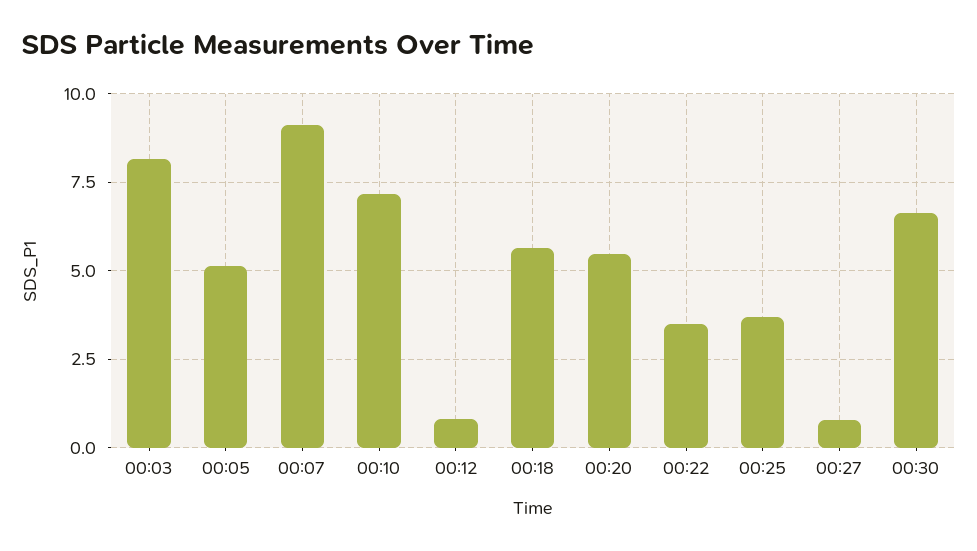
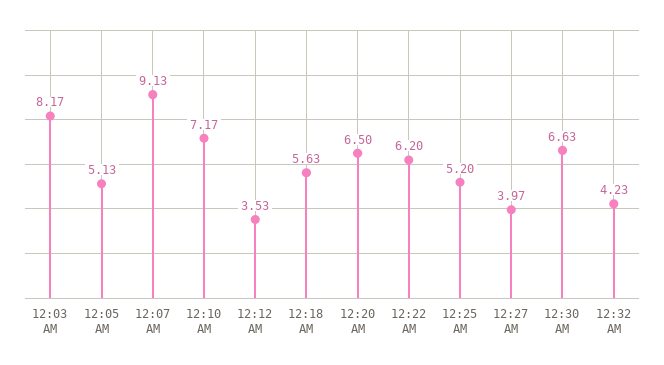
00:12: 0.75 -> 3.53
00:20: 5.5 -> 6.5
00:22: 3.5 -> 6.2
00:25: 3.75 -> 5.2
00:27: 0.75 -> 3.97
12:32 AM: none -> 4.23

